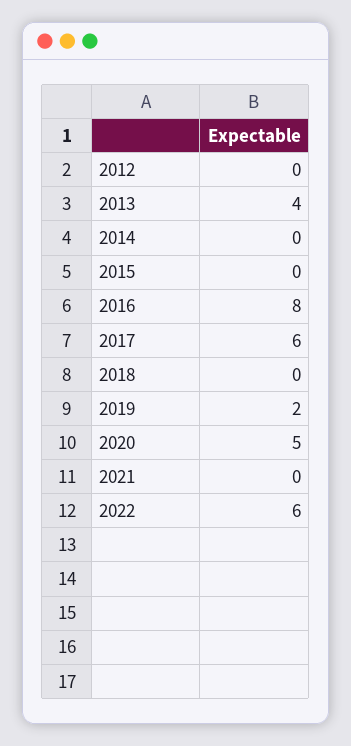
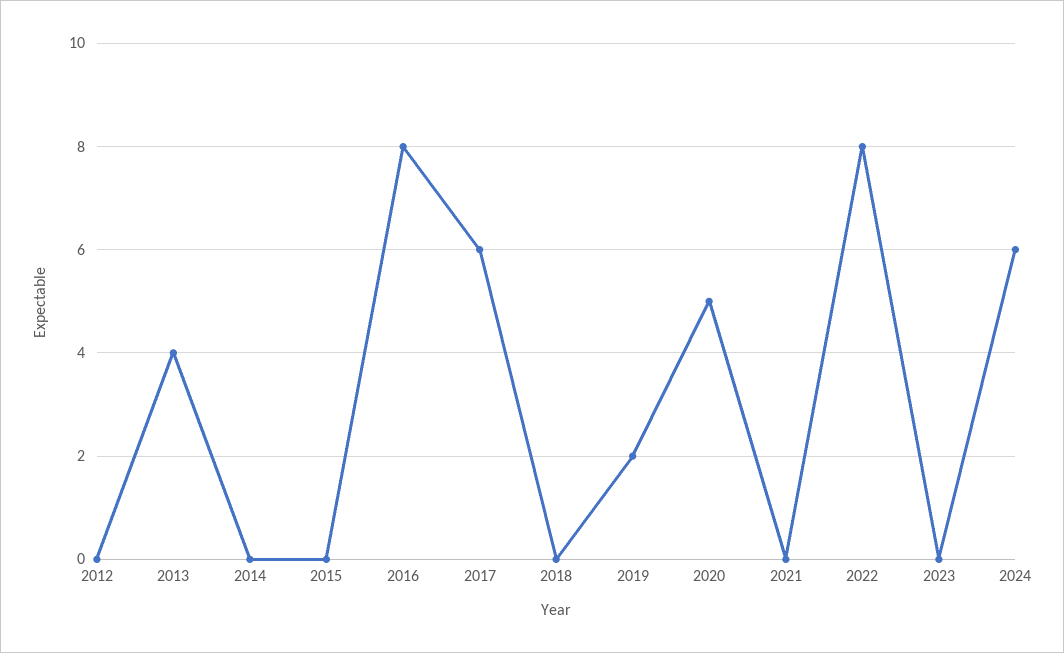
2022: 6 -> 8
2023: none -> 0
2024: none -> 6

